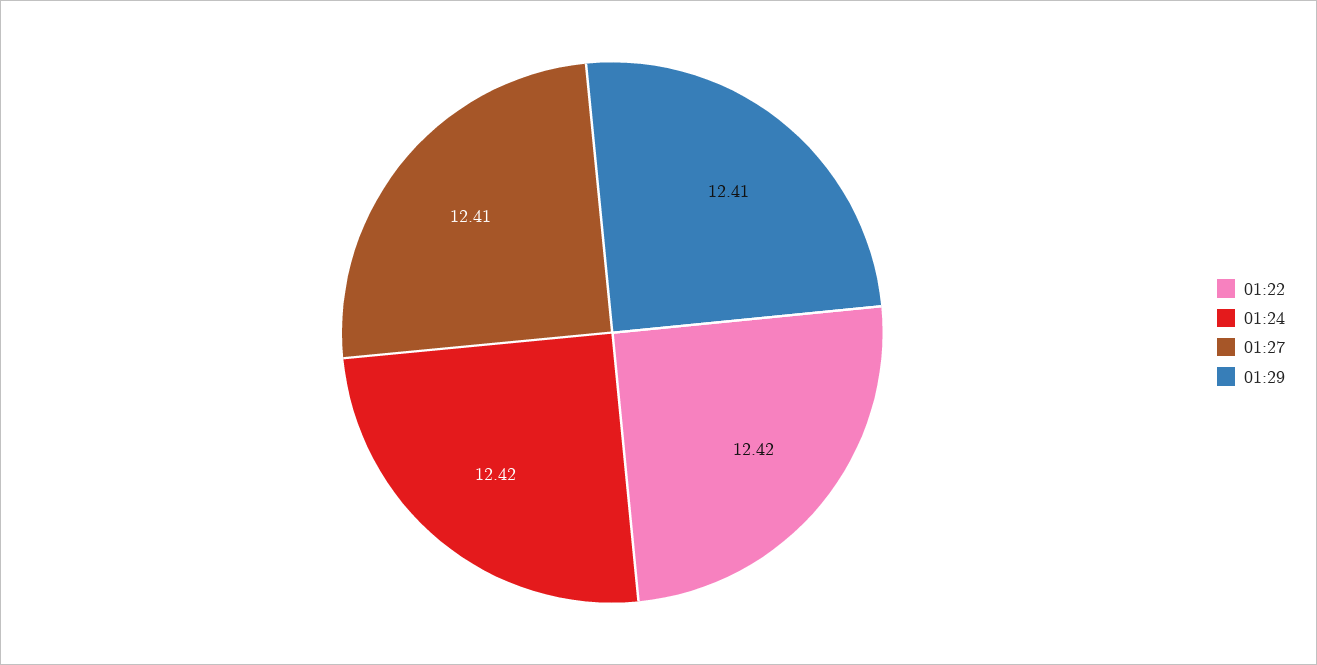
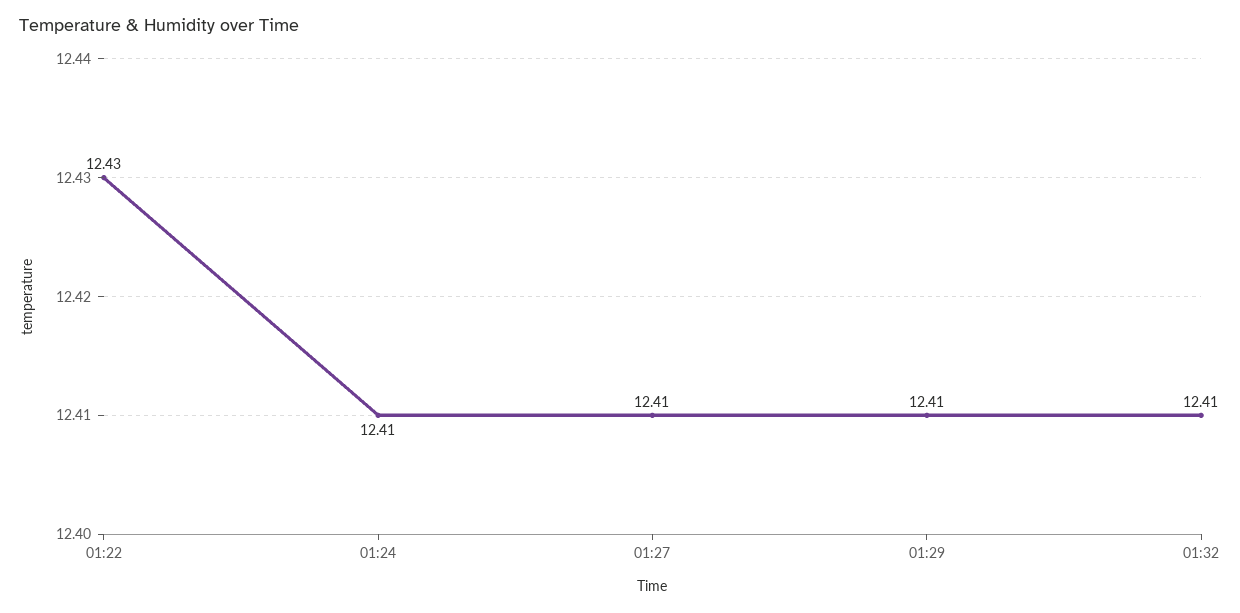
01:22: 12.42 -> 12.43
01:24: 12.42 -> 12.41
01:32: none -> 12.41

